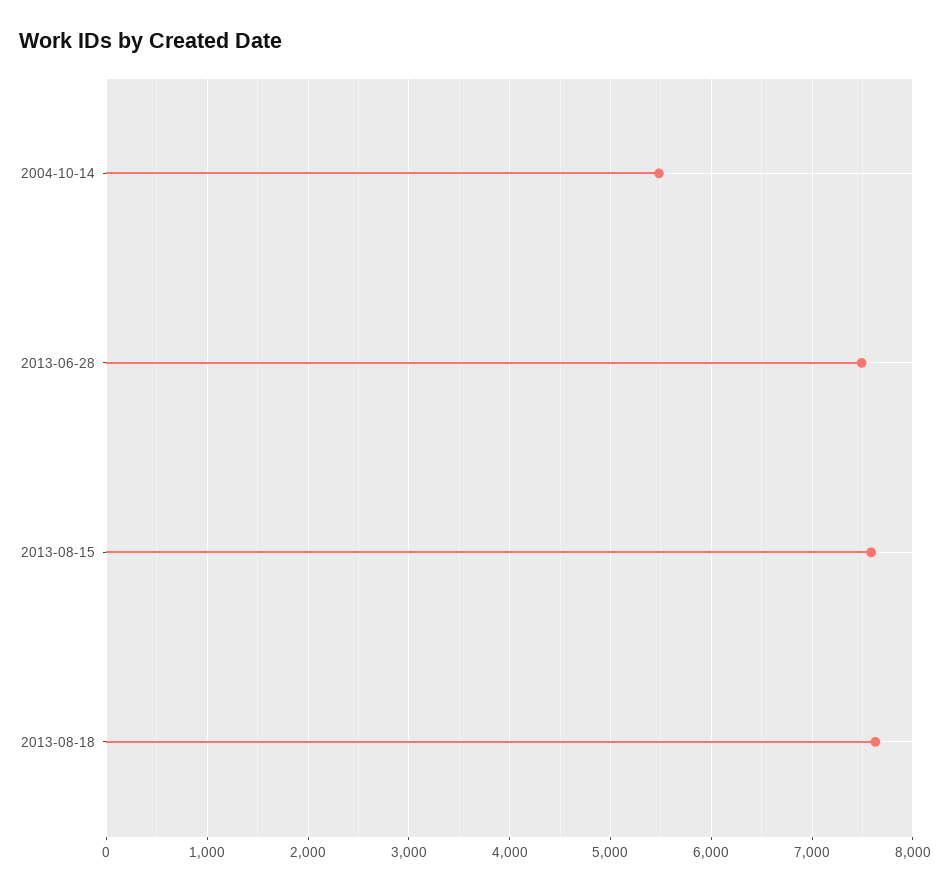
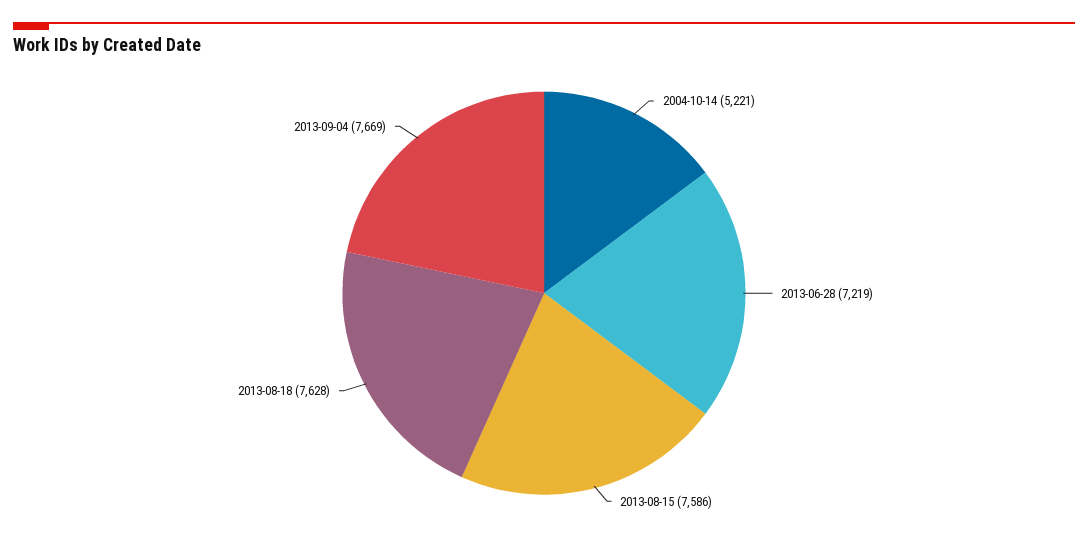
2004-10-14: 5500 -> 5221
2013-06-28: 7500 -> 7219
2013-09-04: none -> 7669

